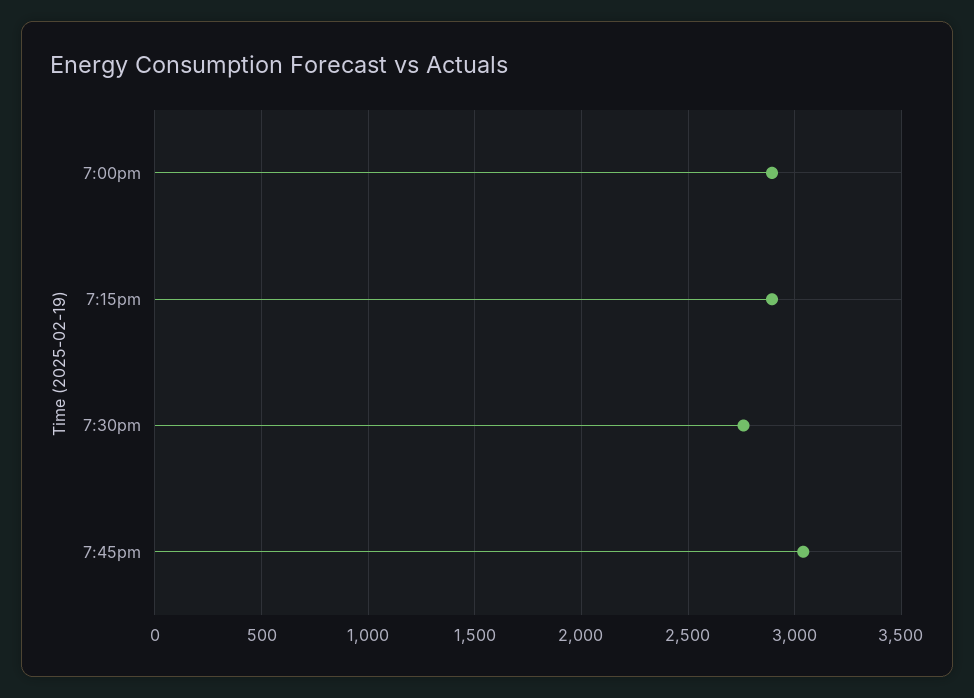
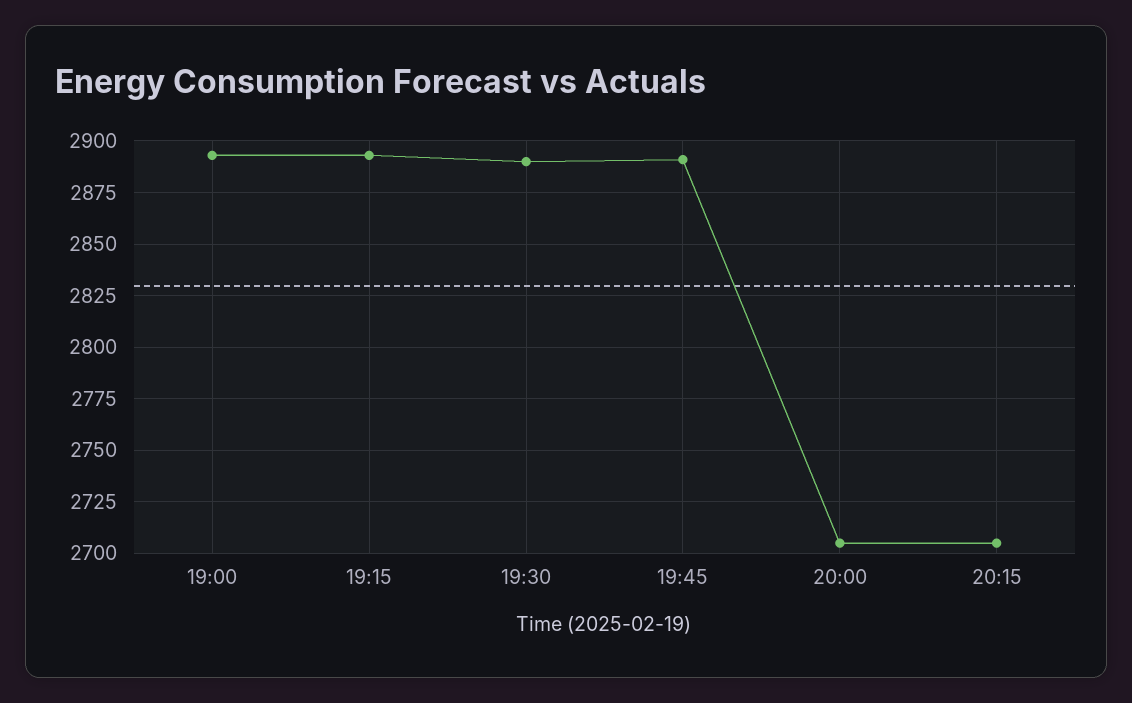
7:30pm: 2750 -> 2890
7:45pm: 3050 -> 2890
20:00: none -> 2705
20:15: none -> 2705

